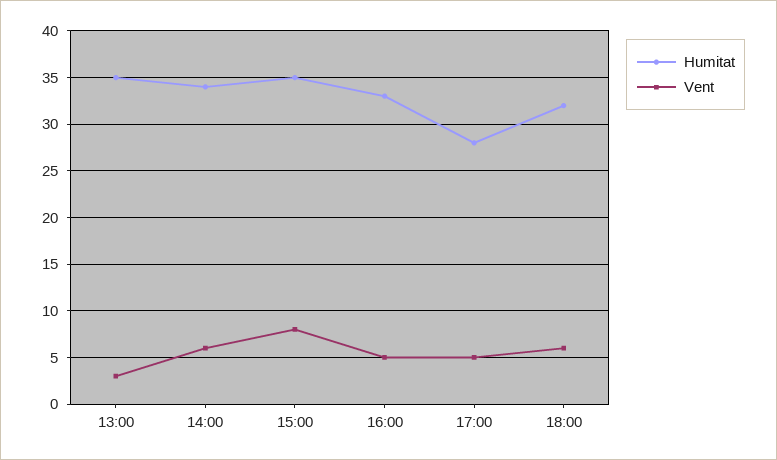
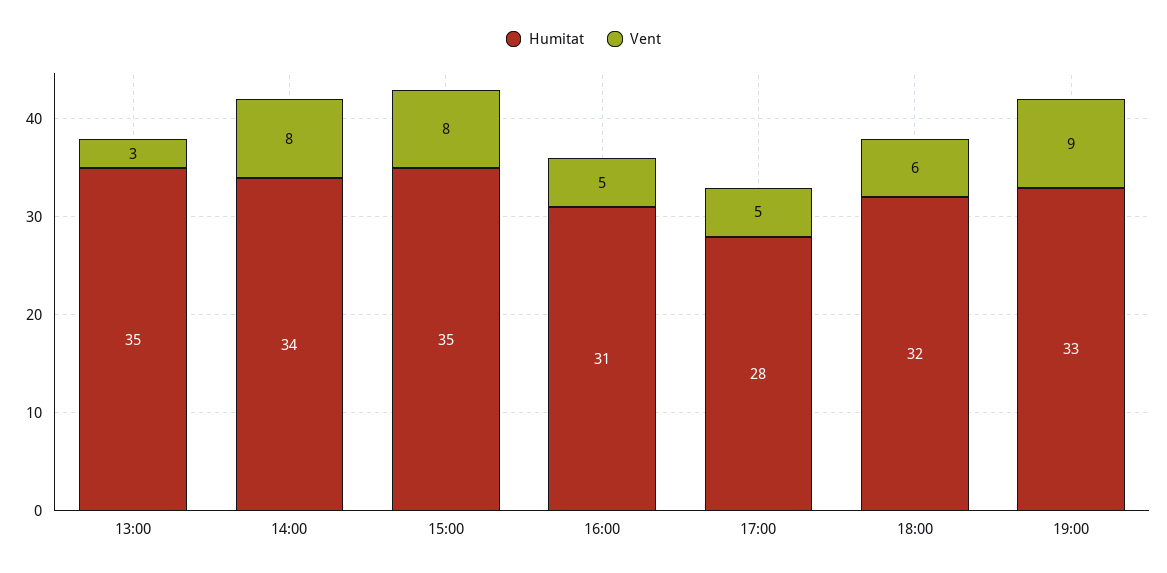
Vent, 14:00: 6 -> 8
Humitat, 16:00: 33 -> 31
Humitat, 19:00: none -> 33
Vent, 19:00: none -> 9

